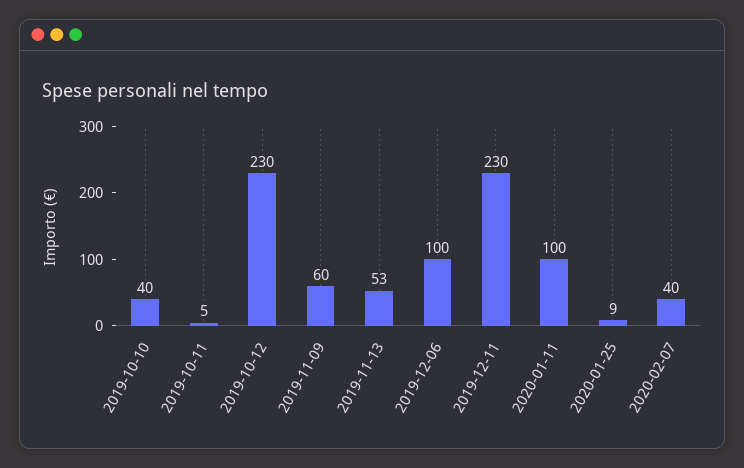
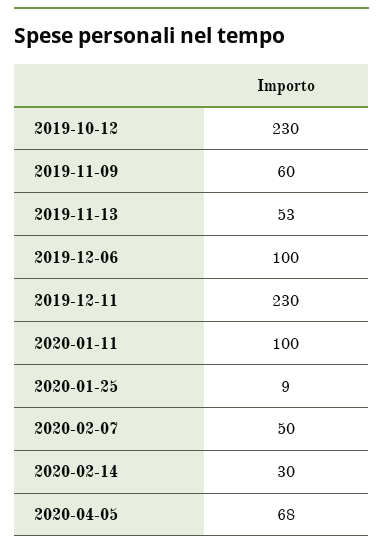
2019-10-10: 40 -> none
2019-10-11: 5 -> none
2020-02-07: 40 -> 50
2020-02-14: none -> 30
2020-04-05: none -> 68

